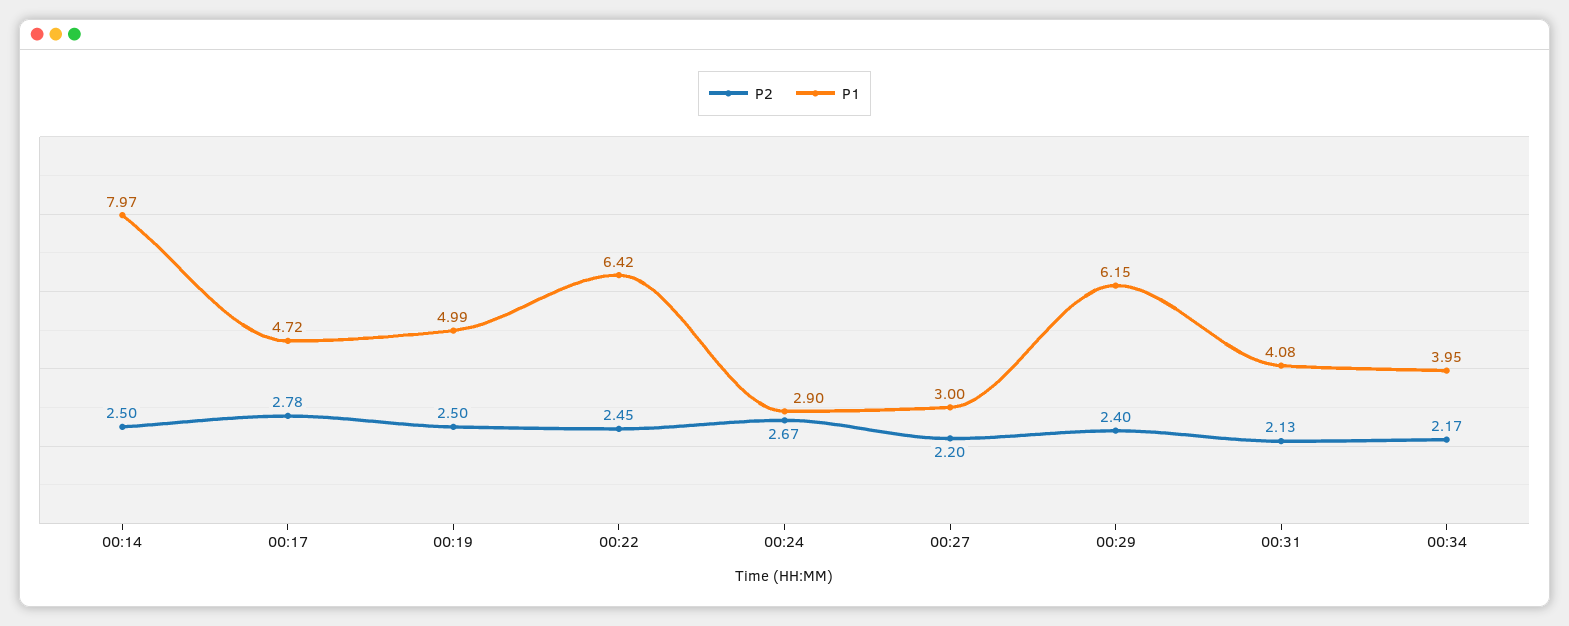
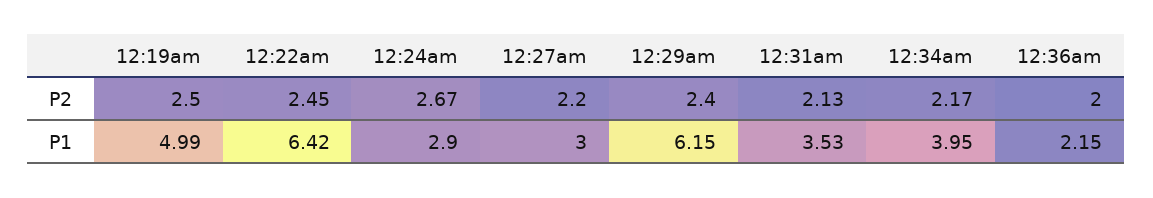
P2, 00:14: 2.5 -> none
P1, 00:14: 7.97 -> none
P2, 00:17: 2.78 -> none
P1, 00:17: 4.72 -> none
P1, 00:31: 4.08 -> 3.53
P2, 12:36am: none -> 2
P1, 12:36am: none -> 2.15

